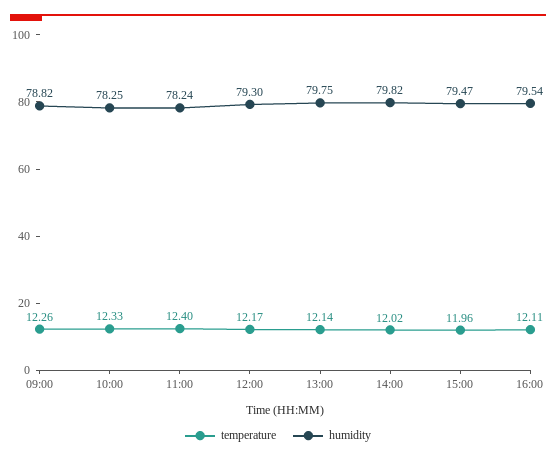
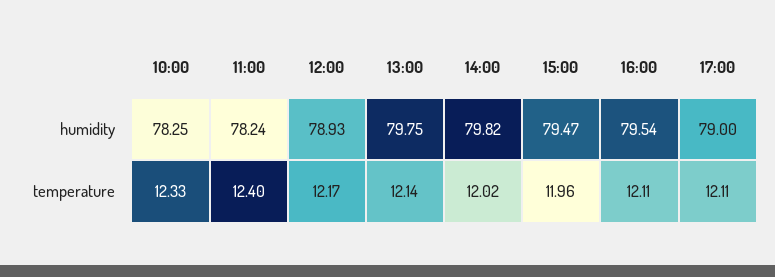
temperature, 09:00: 12.26 -> none
humidity, 09:00: 78.82 -> none
humidity, 12:00: 79.3 -> 78.93
humidity, 17:00: none -> 79
temperature, 17:00: none -> 12.11

